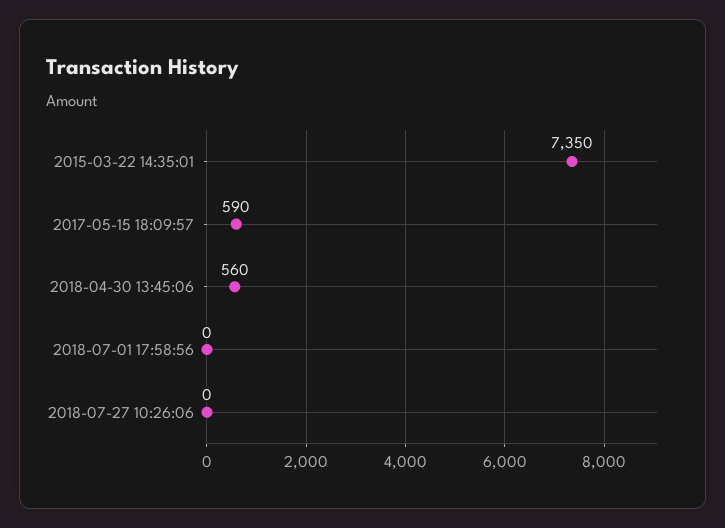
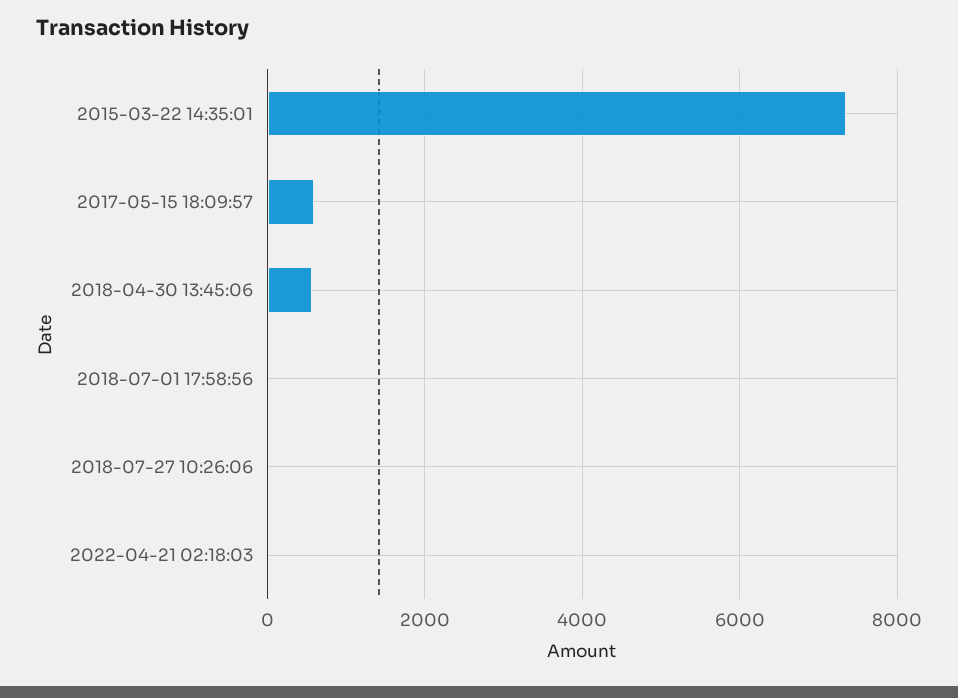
2022-04-21 02:18:03: none -> 0

